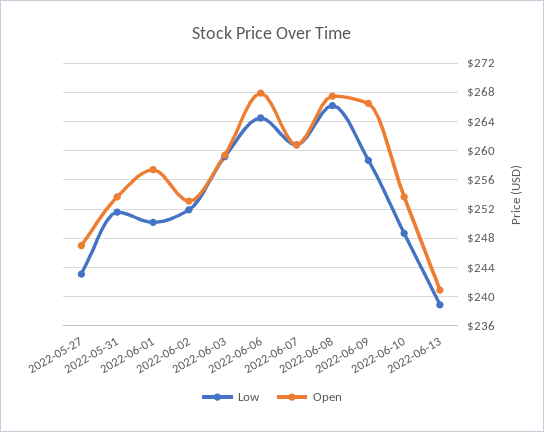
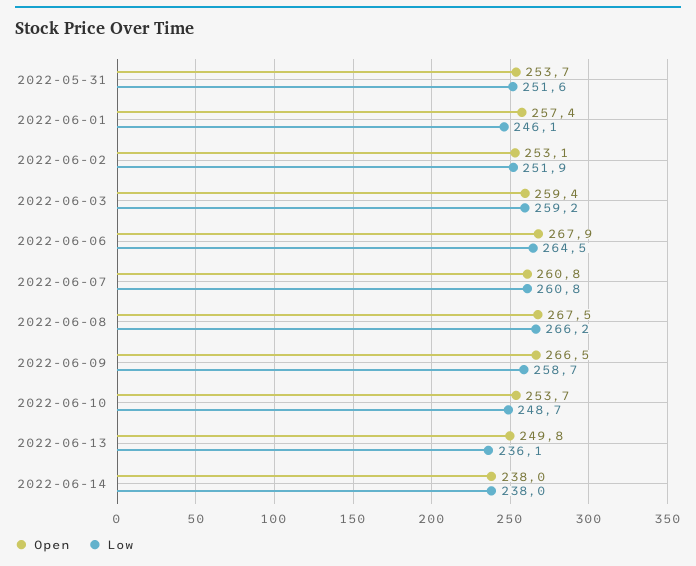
Low, 2022-05-27: 243 -> none
Open, 2022-05-27: 247 -> none
Low, 2022-06-01: 250 -> 246.1
Low, 2022-06-13: 239 -> 236.1
Open, 2022-06-13: 241 -> 249.8
Open, 2022-06-14: none -> 238
Low, 2022-06-14: none -> 238

